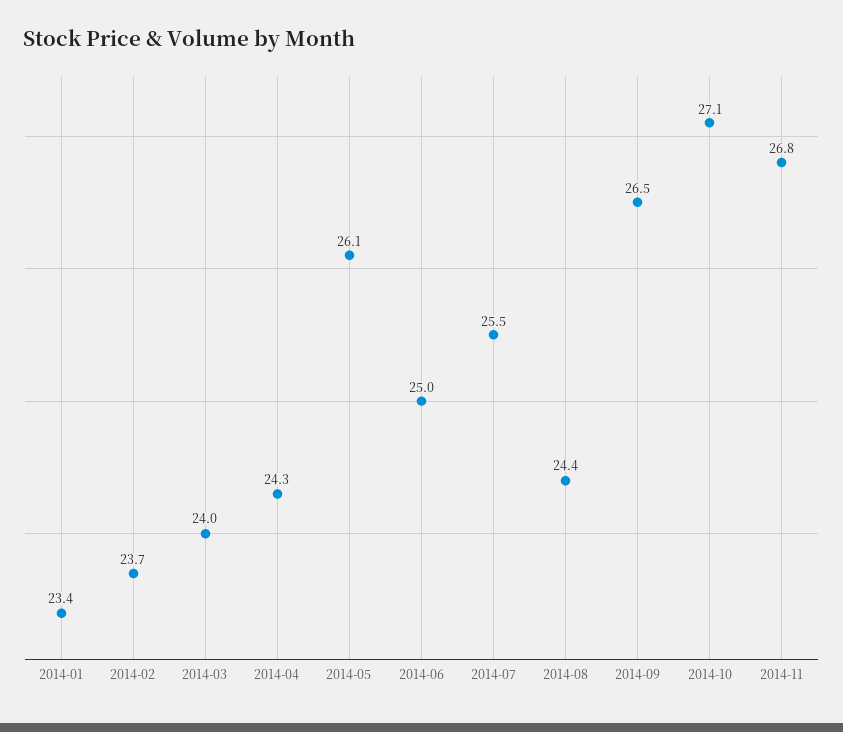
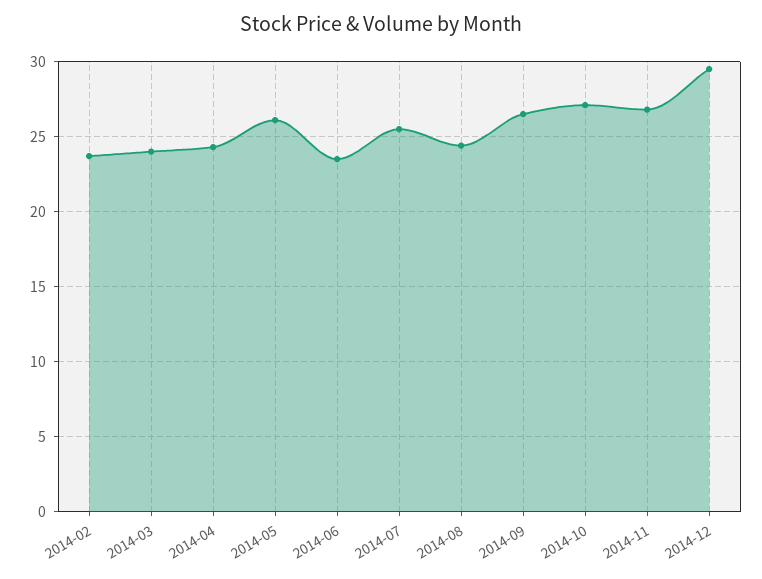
2014-01: 23.4 -> none
2014-06: 25 -> 23.5
2014-12: none -> 29.5

